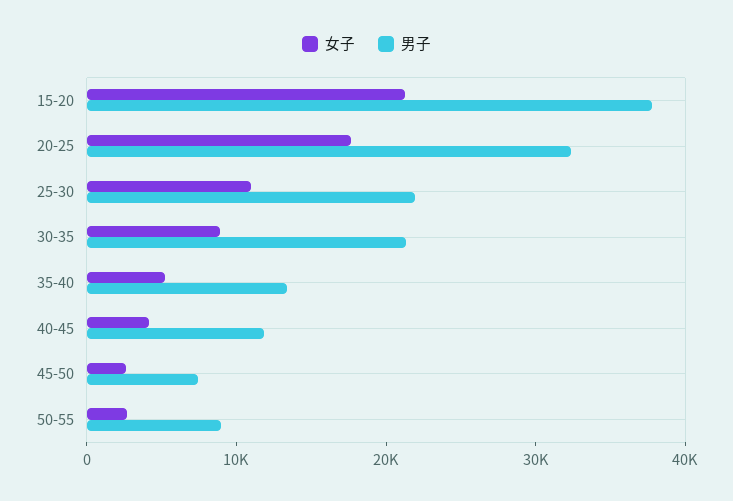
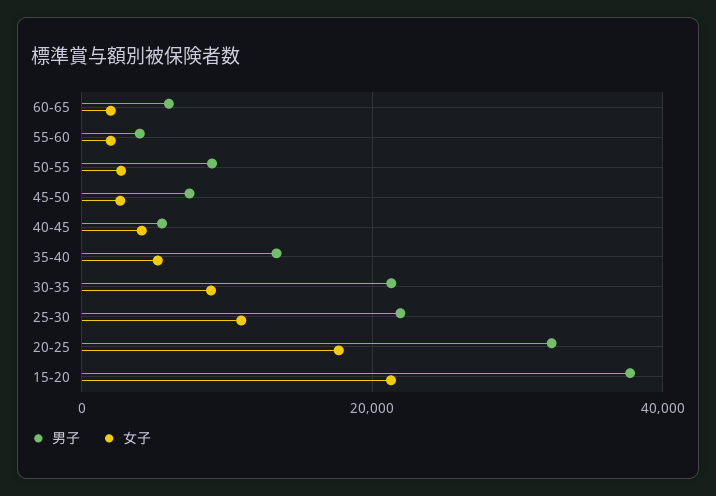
男子, 40-45: 12000 -> 6000
男子, 60-65: none -> 6000
女子, 60-65: none -> 2000
男子, 55-60: none -> 4000
女子, 55-60: none -> 2000

